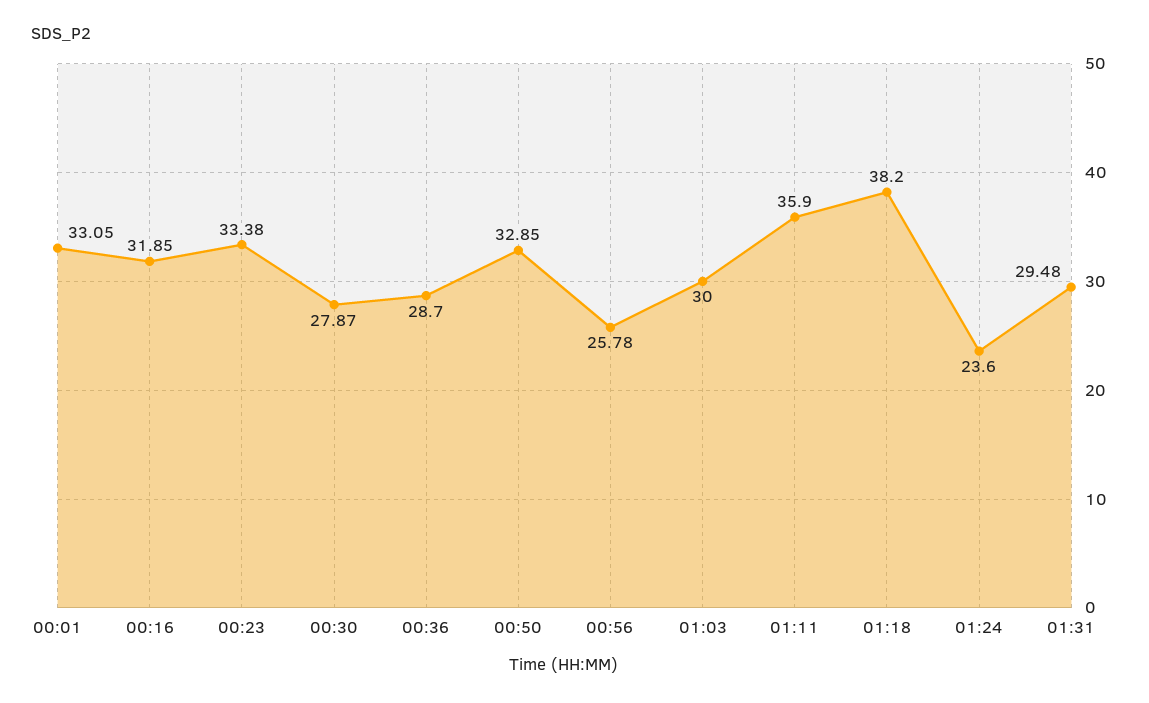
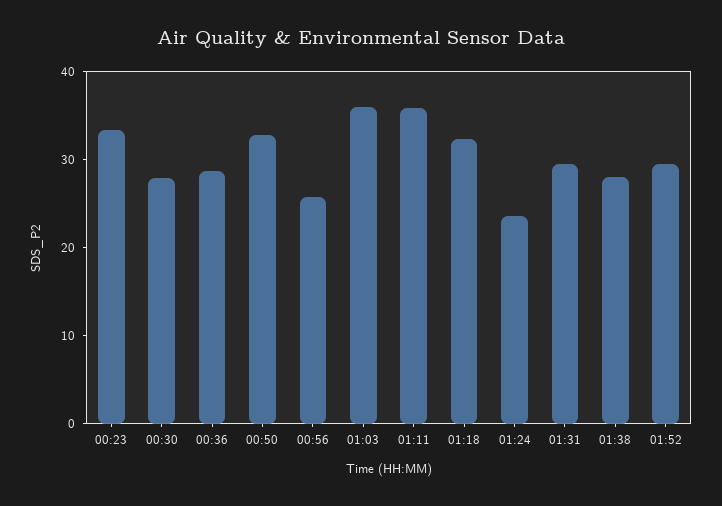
00:01: 33.05 -> none
00:16: 31.85 -> none
01:03: 30 -> 36
01:18: 38.2 -> 32
01:38: none -> 28
01:52: none -> 30

